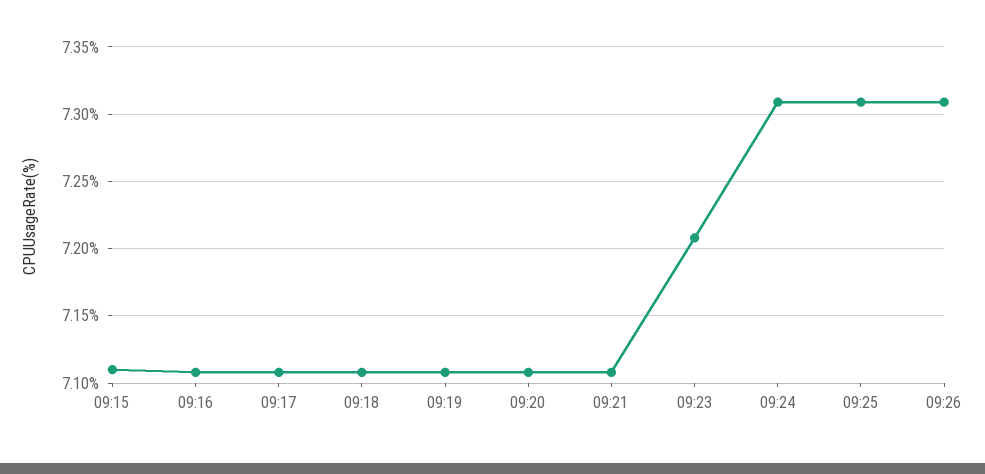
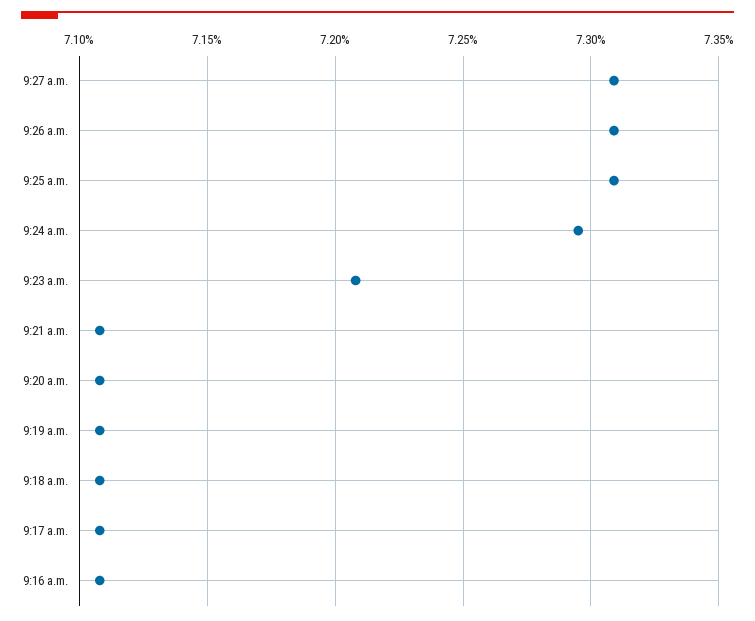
09:15: 7.11 -> none
09:24: 7.31 -> 7.295
9:27 a.m.: none -> 7.31

